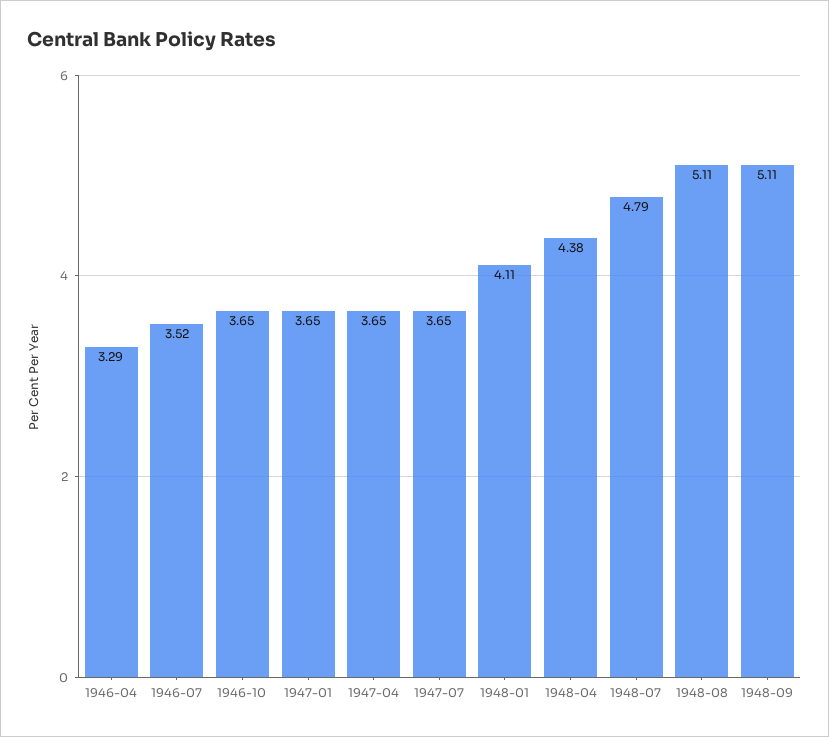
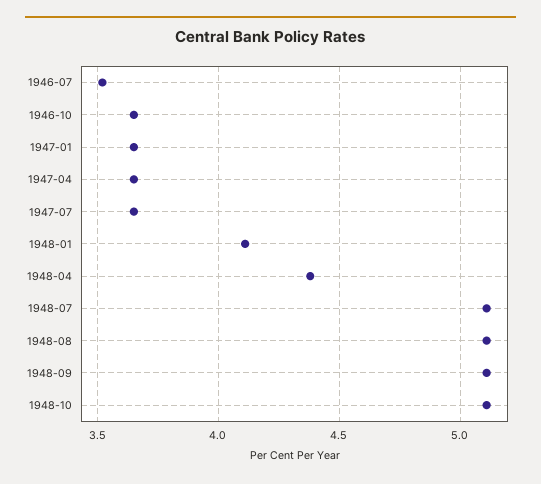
1946-04: 3.29 -> none
1948-07: 4.79 -> 5.1
1948-10: none -> 5.1

